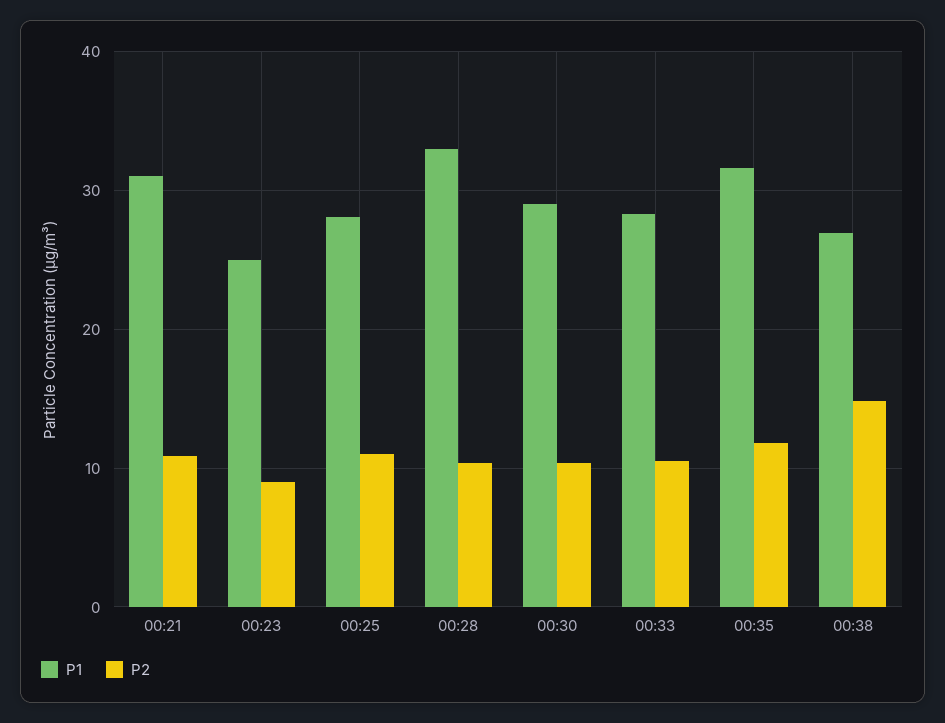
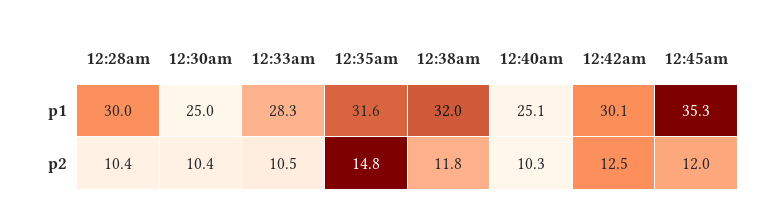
P1, 00:21: 31 -> none
P2, 00:21: 11 -> none
P1, 00:23: 25 -> none
P2, 00:23: 9 -> none
P1, 00:25: 28 -> none
P2, 00:25: 11 -> none
P1, 00:28: 33 -> 30
P1, 00:30: 29 -> 25
P2, 00:35: 12 -> 14.8
P1, 00:38: 27 -> 32
P2, 00:38: 15 -> 11.8
P1, 12:40am: none -> 25.1
P1, 12:42am: none -> 30.1
P1, 12:45am: none -> 35.3
P2, 12:40am: none -> 10.3
P2, 12:42am: none -> 12.5
P2, 12:45am: none -> 12

